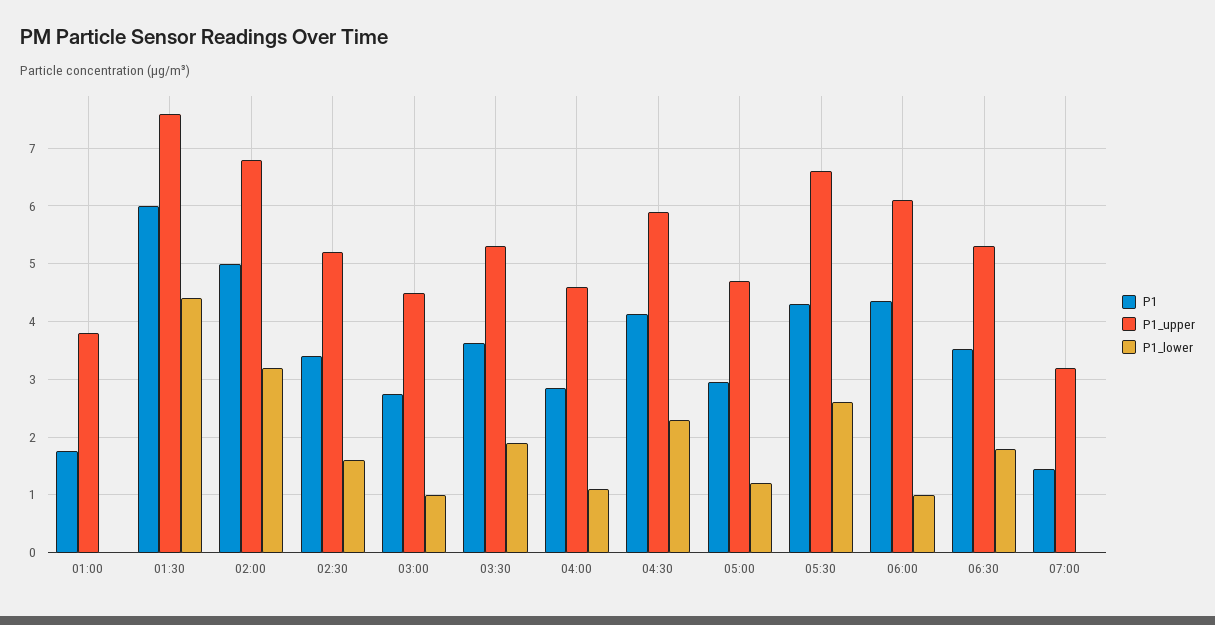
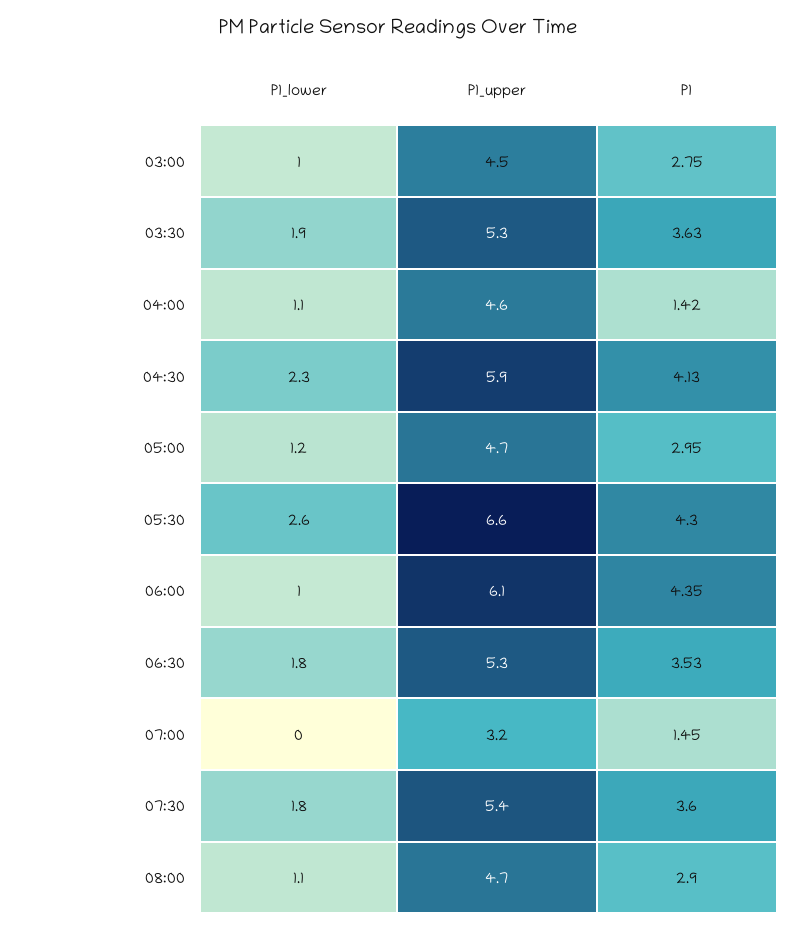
P1, 01:00: 1.8 -> none
P1_upper, 01:00: 3.8 -> none
P1_lower, 01:00: 0 -> none
P1, 01:30: 6 -> none
P1_upper, 01:30: 7.6 -> none
P1_lower, 01:30: 4.4 -> none
P1, 02:00: 5 -> none
P1_upper, 02:00: 6.8 -> none
P1_lower, 02:00: 3.2 -> none
P1, 02:30: 3.4 -> none
P1_upper, 02:30: 5.2 -> none
P1_lower, 02:30: 1.6 -> none
P1, 04:00: 2.8 -> 1.42
P1_lower, 07:30: none -> 1.8
P1_upper, 07:30: none -> 5.4
P1, 07:30: none -> 3.6
P1_lower, 08:00: none -> 1.1
P1_upper, 08:00: none -> 4.7
P1, 08:00: none -> 2.9

